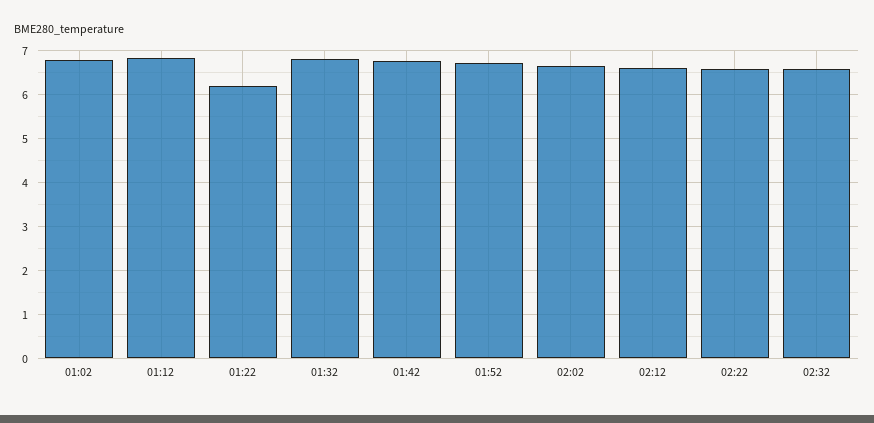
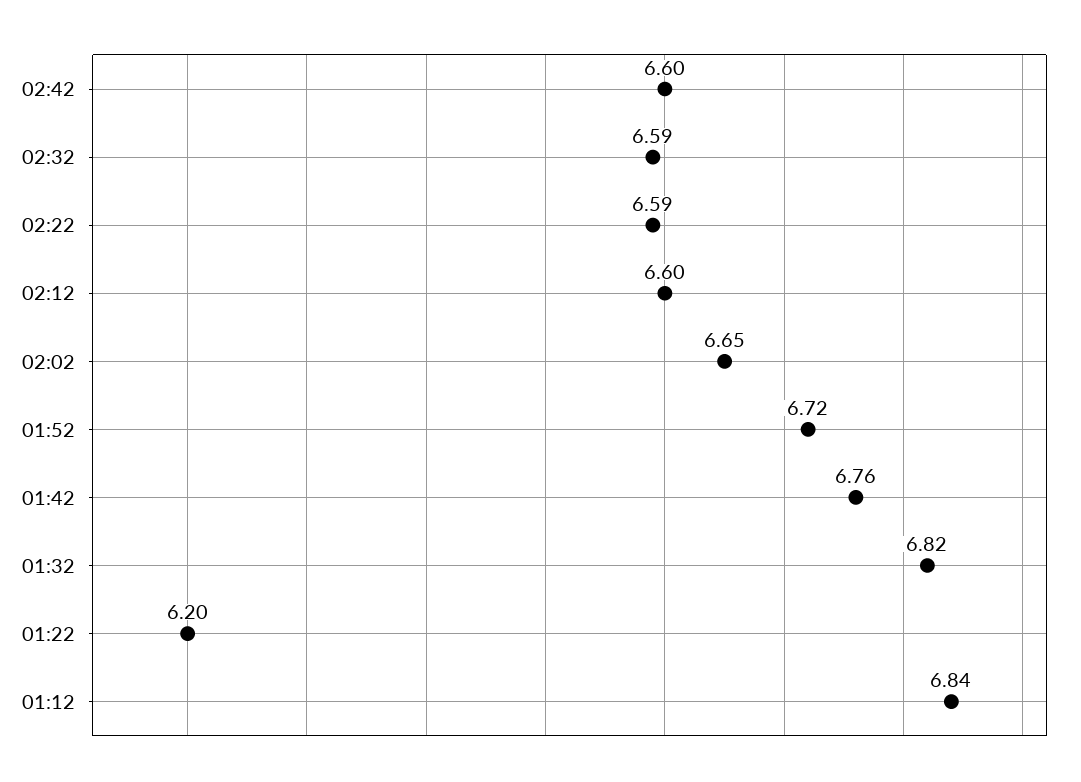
01:02: 6.8 -> none
02:42: none -> 6.6

